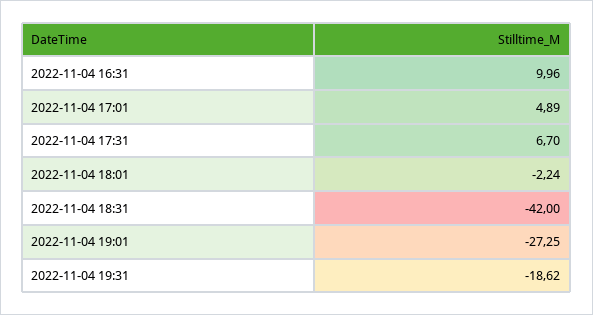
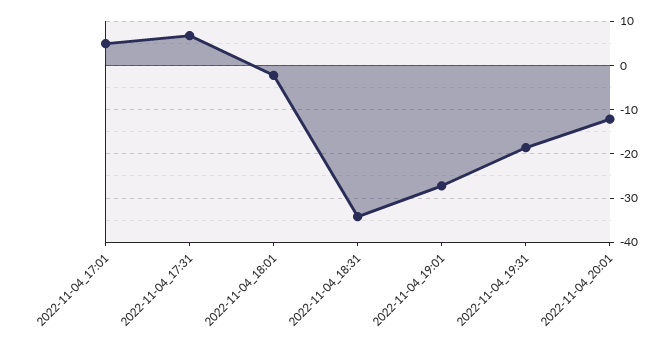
2022-11-04 16:31: 9.96 -> none
2022-11-04 18:31: -42 -> -34
2022-11-04_20:01: none -> -12

